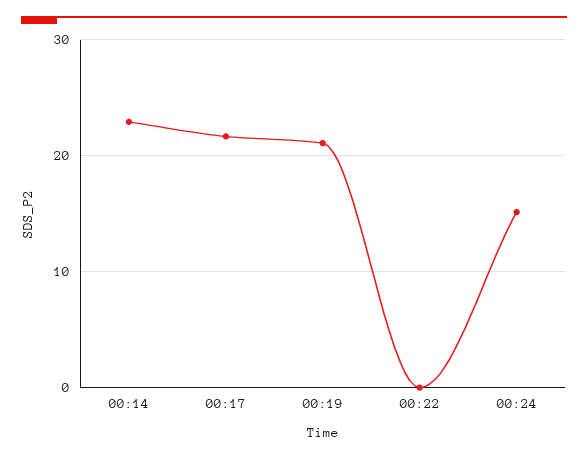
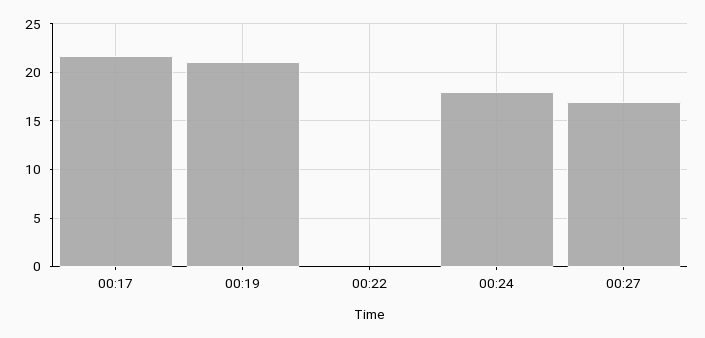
00:14: 23 -> none
00:24: 15 -> 18
00:27: none -> 17

